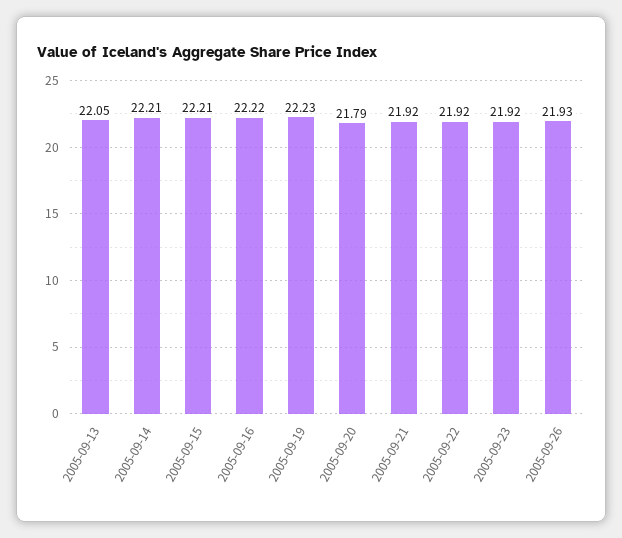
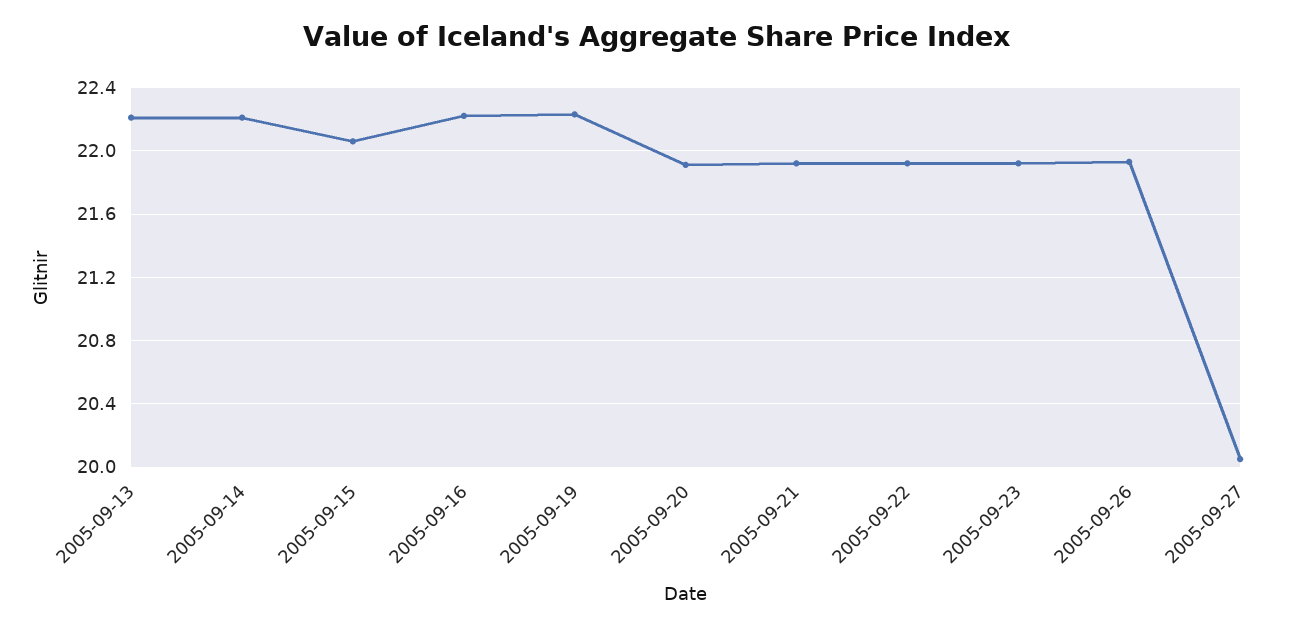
2005-09-13: 22.05 -> 22.2
2005-09-15: 22.21 -> 22.05
2005-09-20: 21.79 -> 21.9
2005-09-27: none -> 20.05

